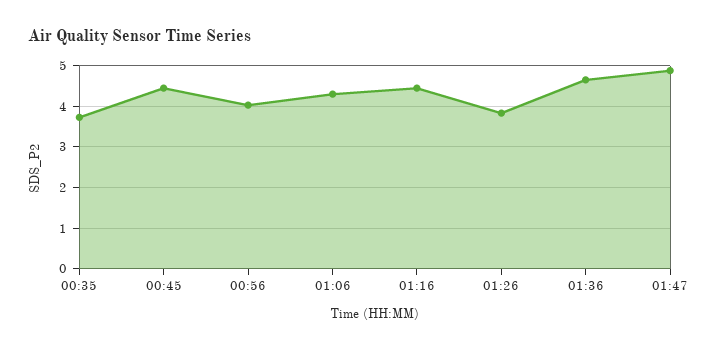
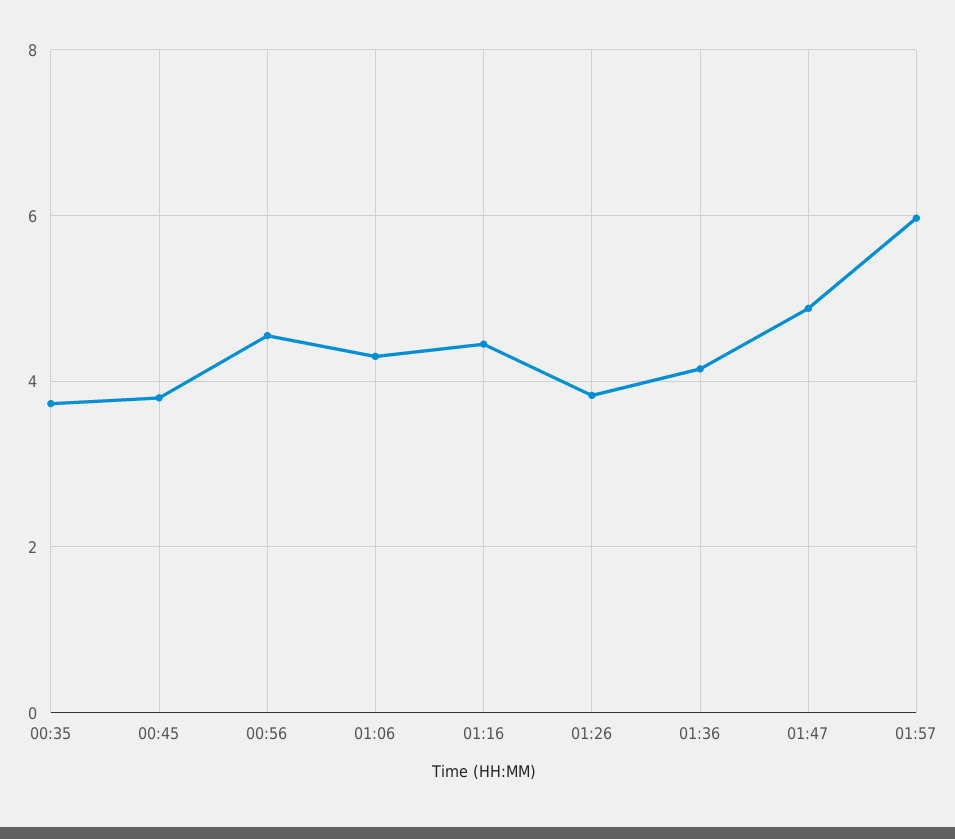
00:45: 4.4 -> 3.8
00:56: 4 -> 4.6
01:36: 4.6 -> 4.2
01:57: none -> 6

